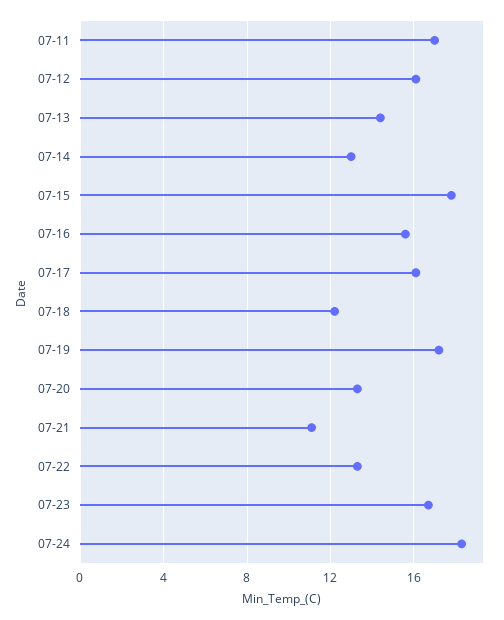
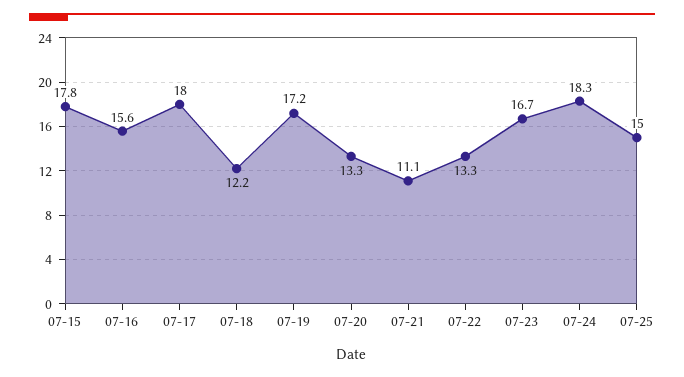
07-11: 17 -> none
07-12: 16 -> none
07-13: 14.5 -> none
07-14: 13 -> none
07-17: 16 -> 18
07-25: none -> 15

